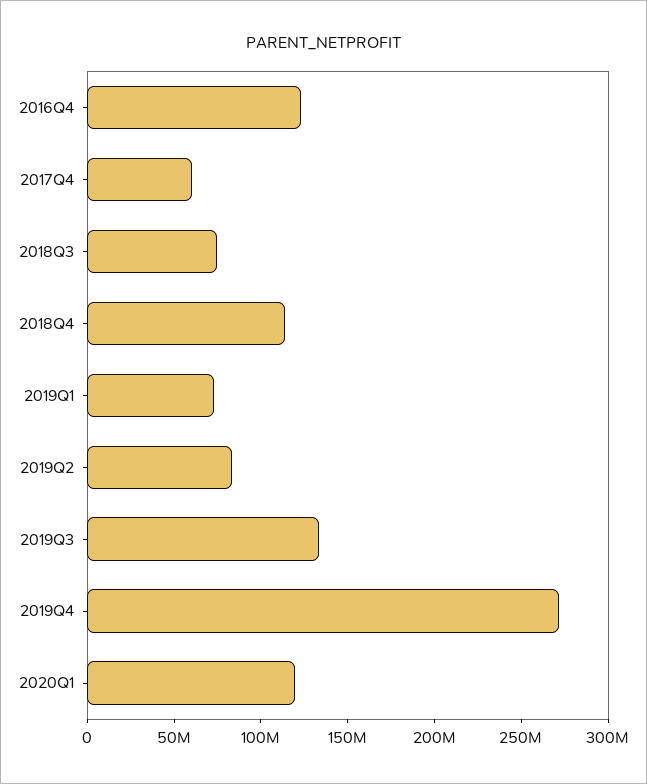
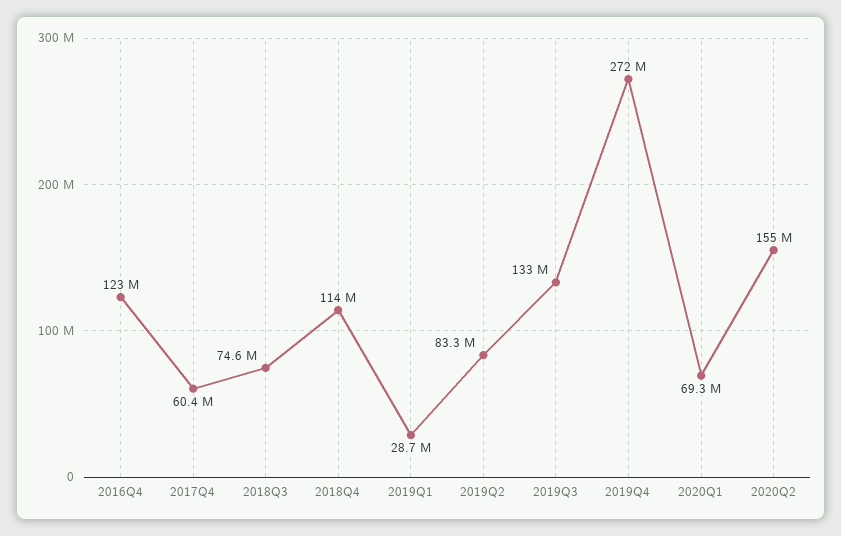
2019Q1: 70000000 -> 28700000
2020Q1: 120000000 -> 69300000
2020Q2: none -> 155000000

